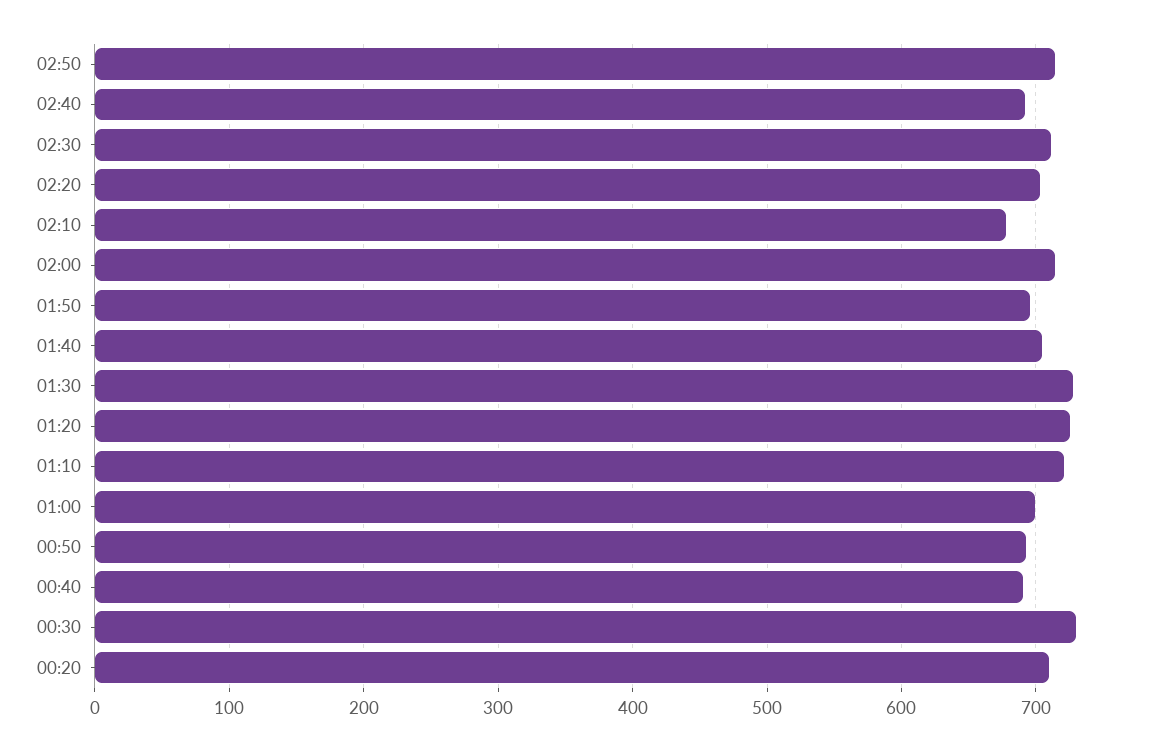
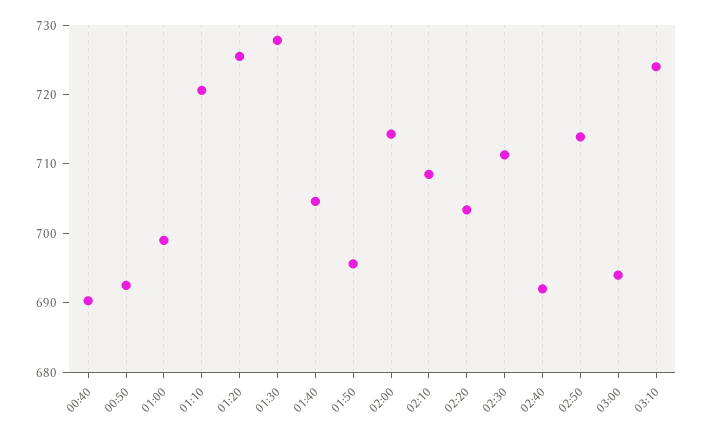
02:10: 680 -> 708
00:30: 730 -> none
00:20: 710 -> none
03:00: none -> 694
03:10: none -> 724

